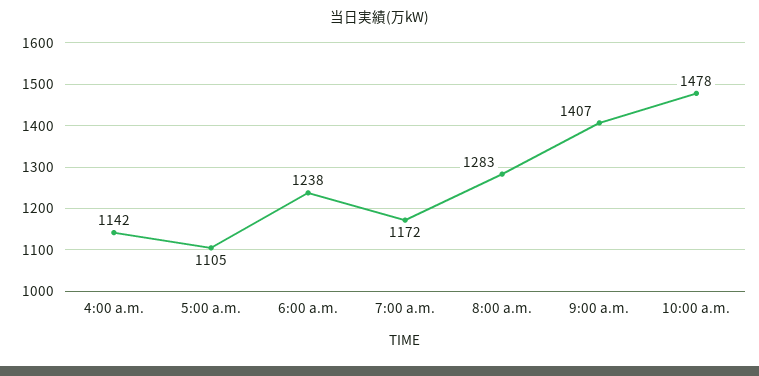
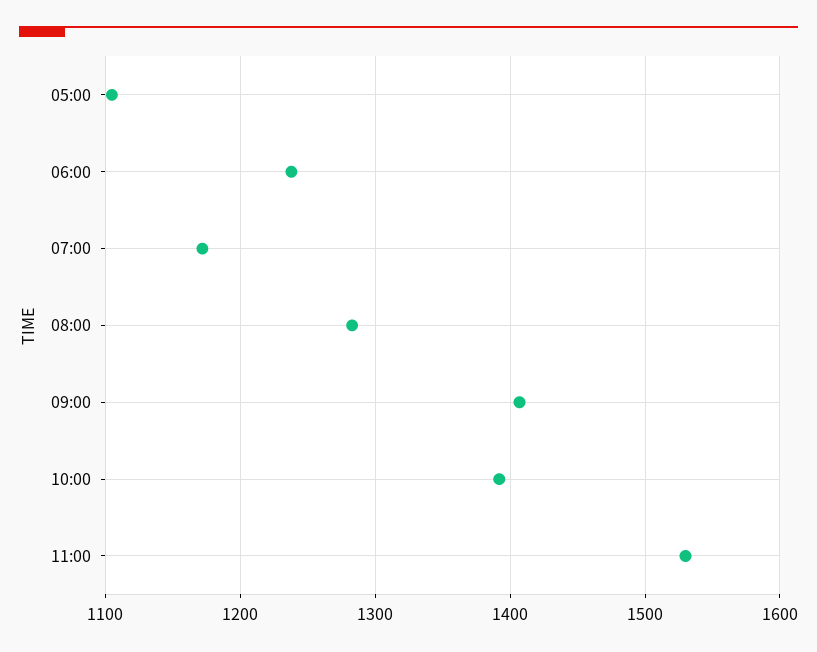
4:00 a.m.: 1142 -> none
10:00 a.m.: 1478 -> 1390
11:00: none -> 1530

